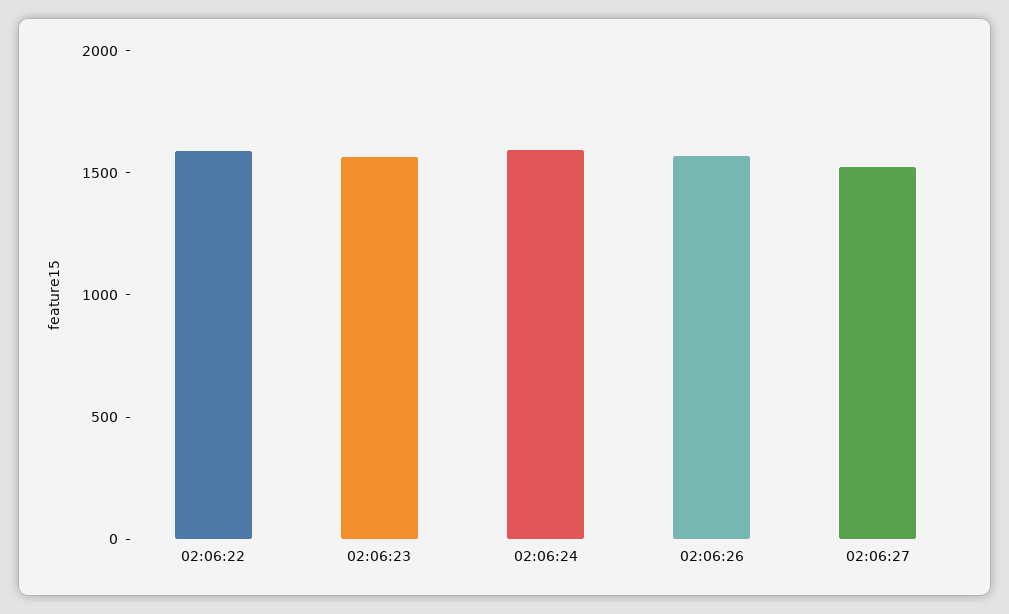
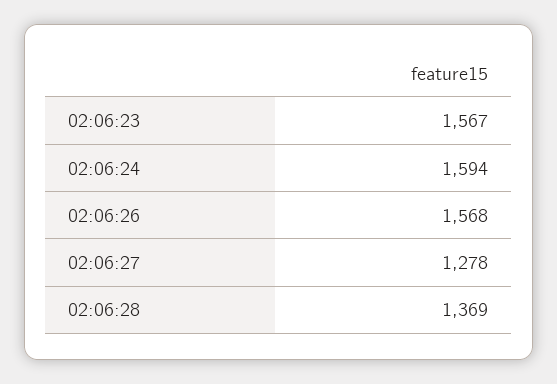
02:06:22: 1600 -> none
02:06:27: 1500 -> 1278
02:06:28: none -> 1369

